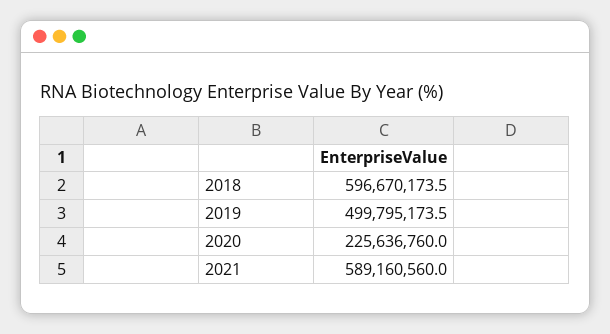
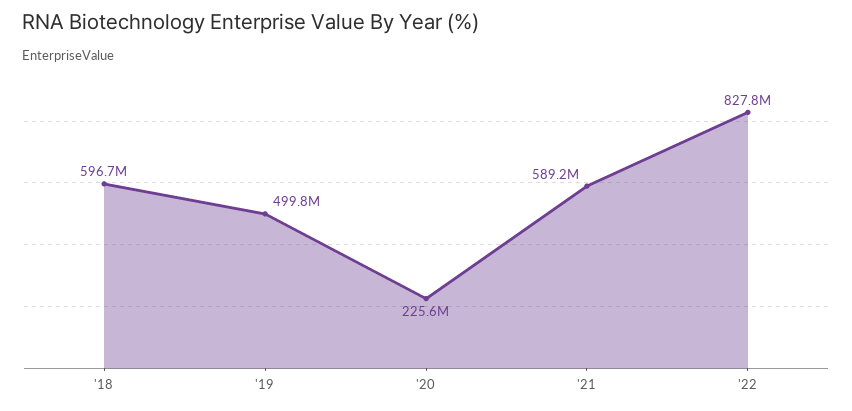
'22: none -> 827800000

